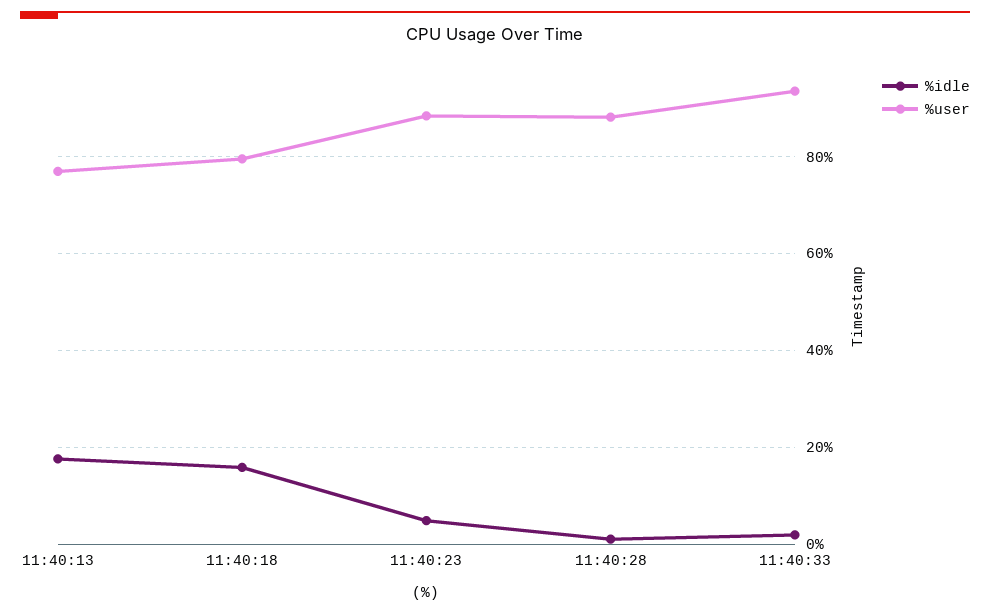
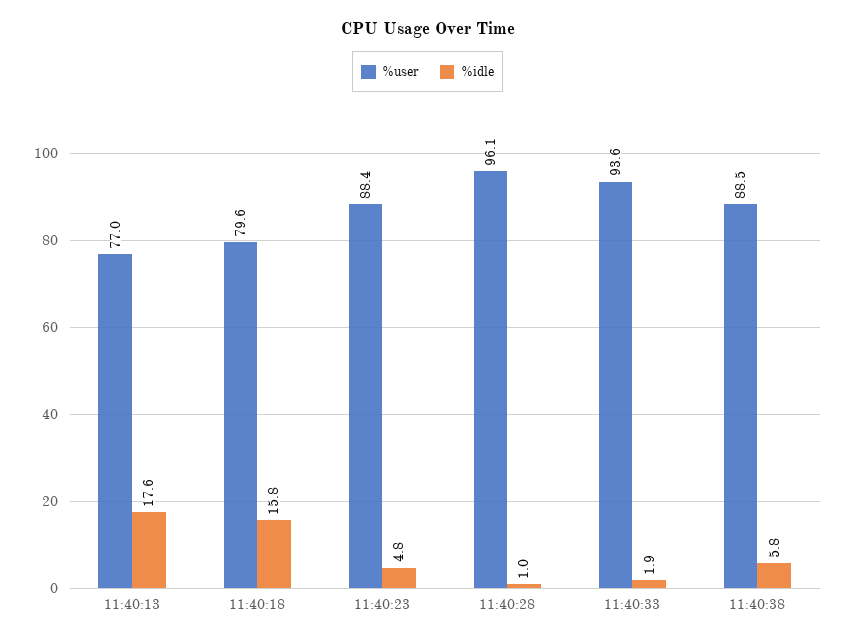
%user, 11:40:28: 88 -> 96.1
%user, 11:40:38: none -> 88.5
%idle, 11:40:38: none -> 5.8

